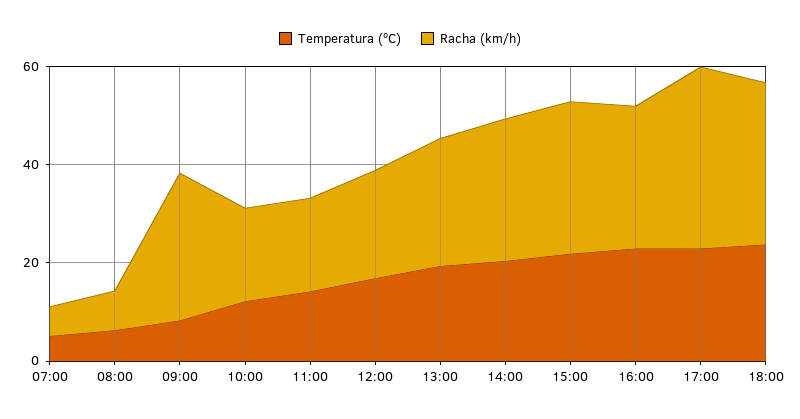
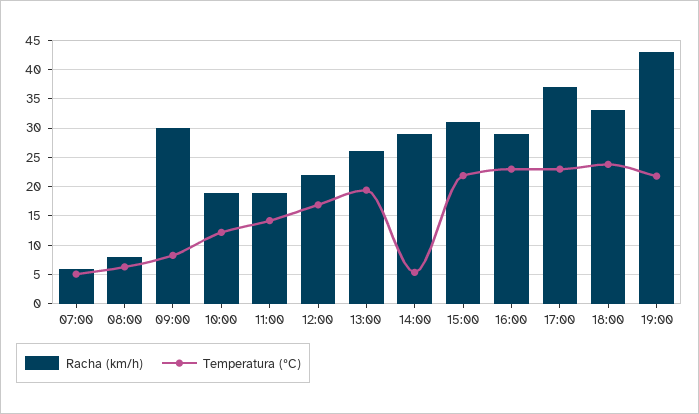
Temperatura (ºC), 14:00: 20 -> 5
Racha (km/h), 19:00: none -> 42.5
Temperatura (ºC), 19:00: none -> 22.5

